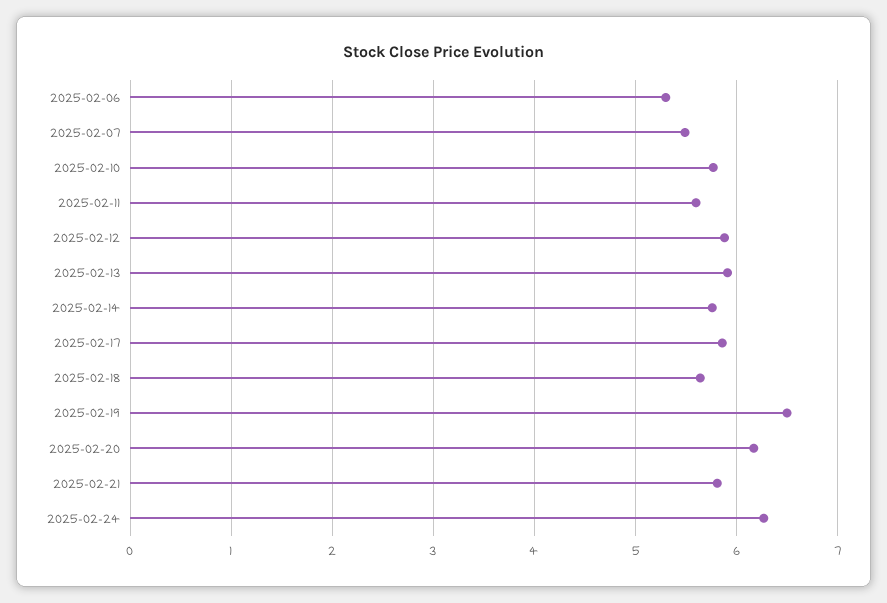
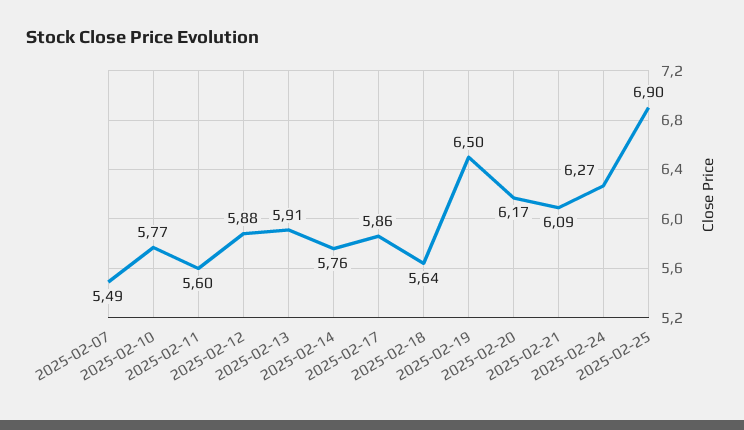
2025-02-06: 5.3 -> none
2025-02-21: 5.8 -> 6.09
2025-02-25: none -> 6.9

